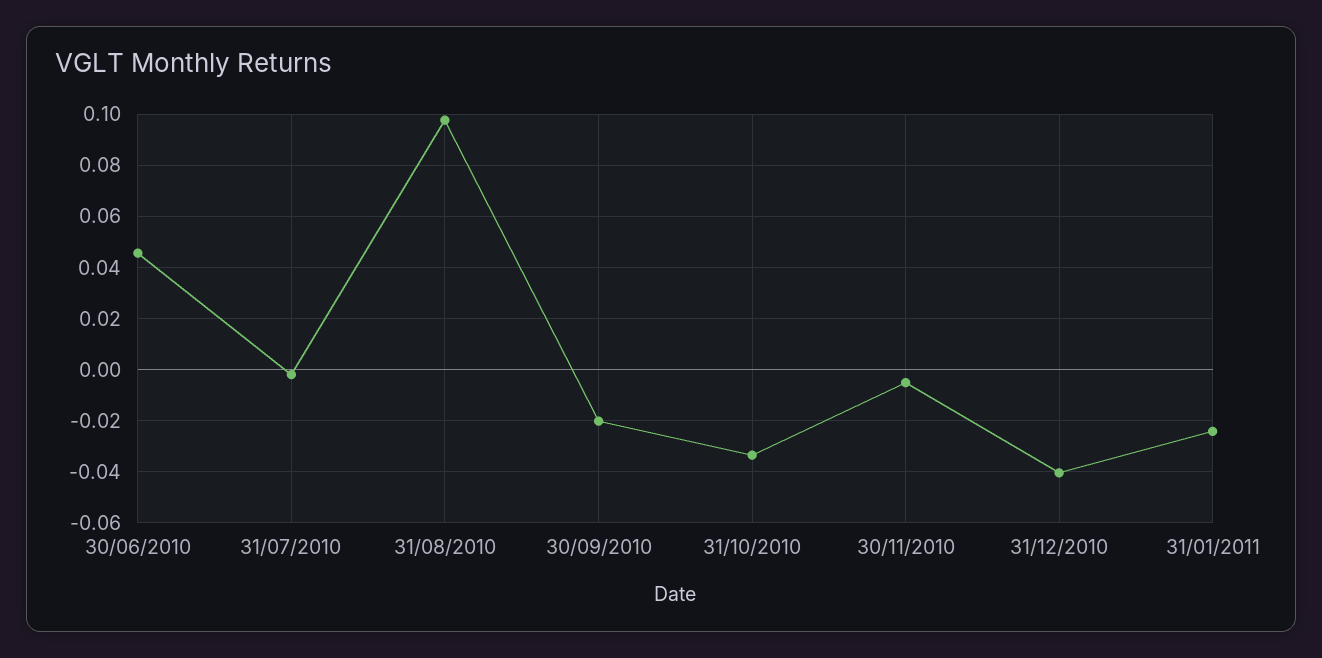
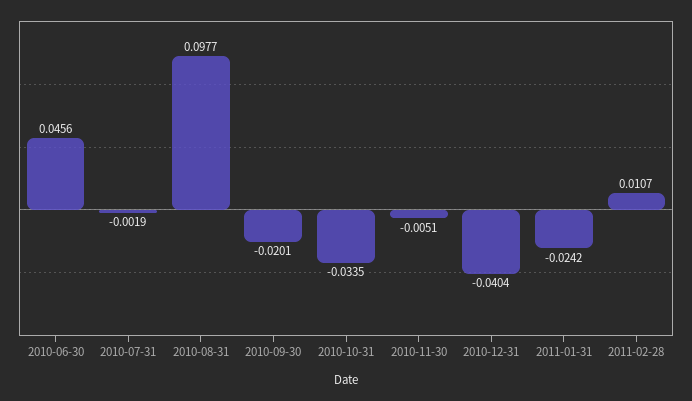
2011-02-28: none -> 0.0107

